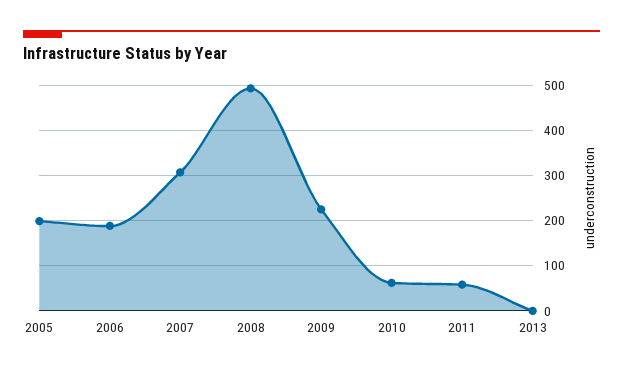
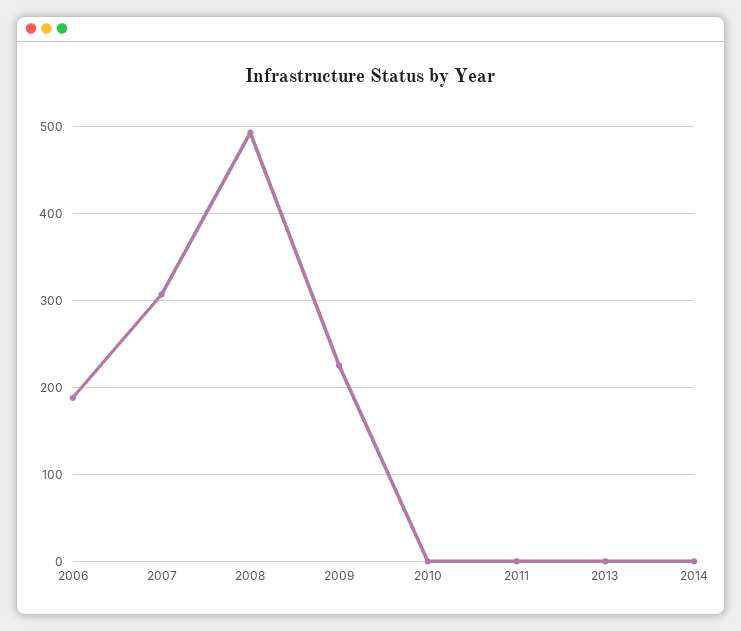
2005: 200 -> none
2010: 60 -> 0
2011: 60 -> 0
2014: none -> 0

